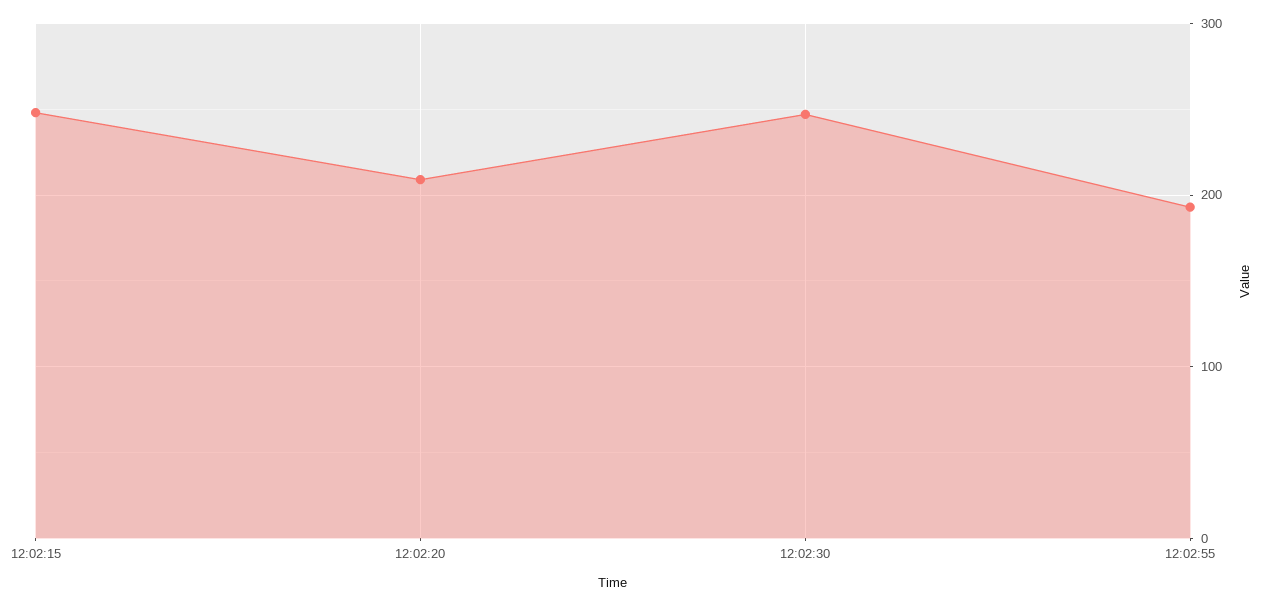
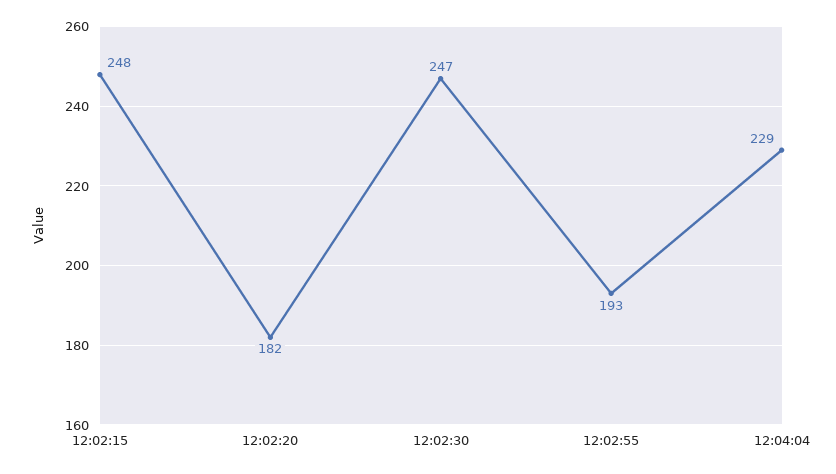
12:02:20: 210 -> 182
12:04:04: none -> 229

